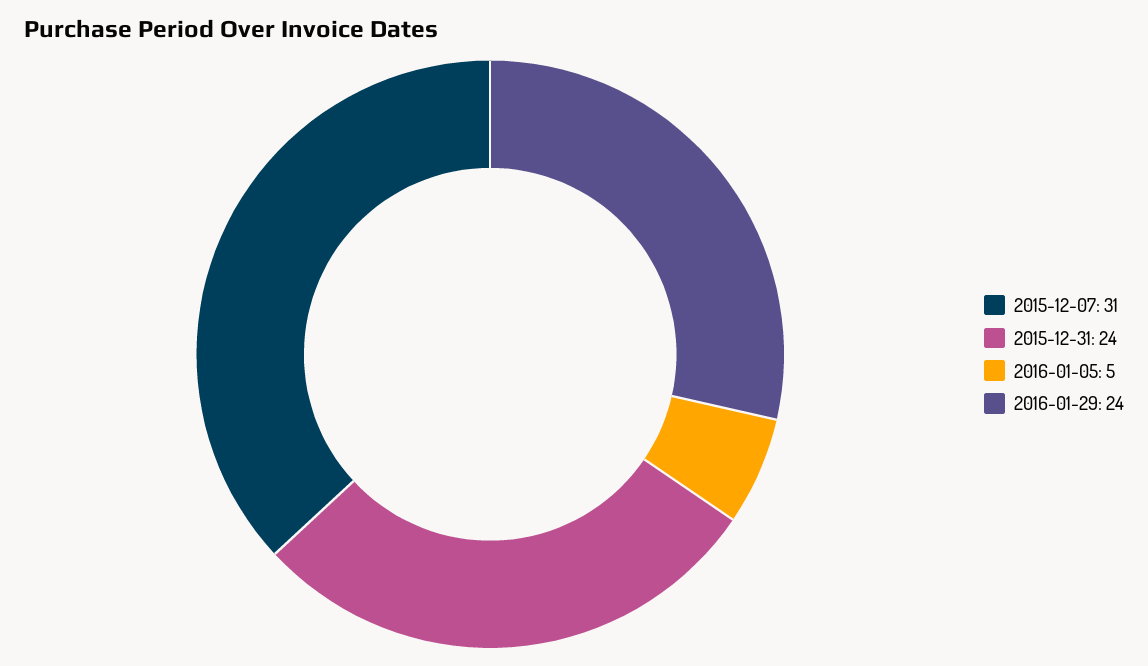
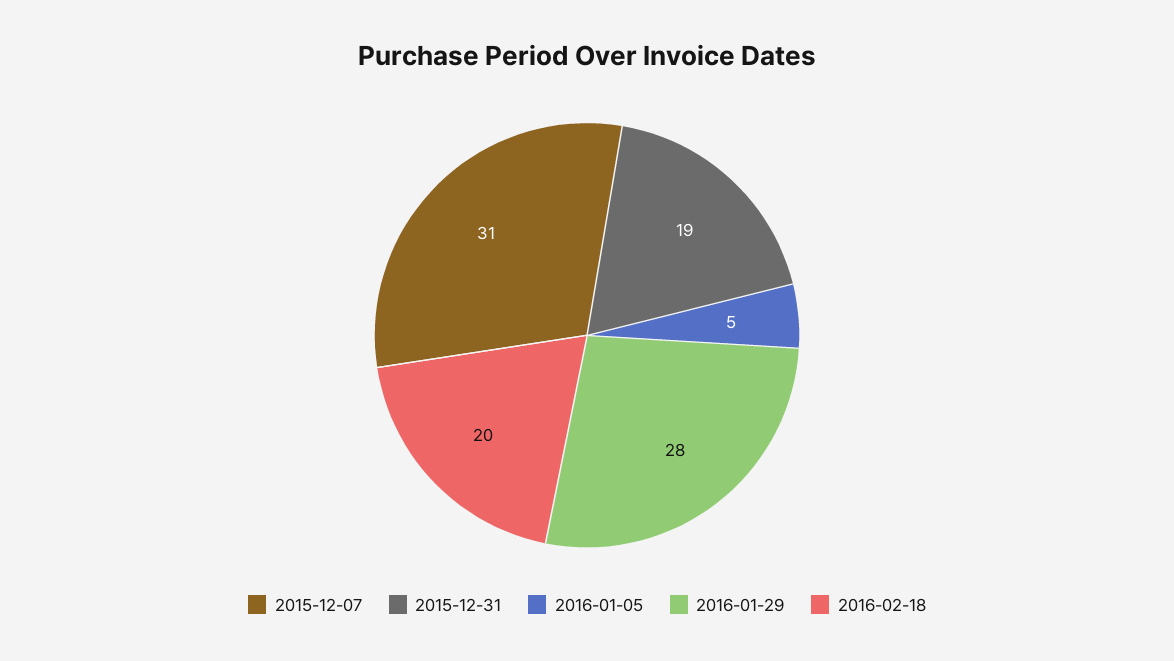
2015-12-31: 24 -> 19
2016-01-29: 24 -> 28
2016-02-18: none -> 20

